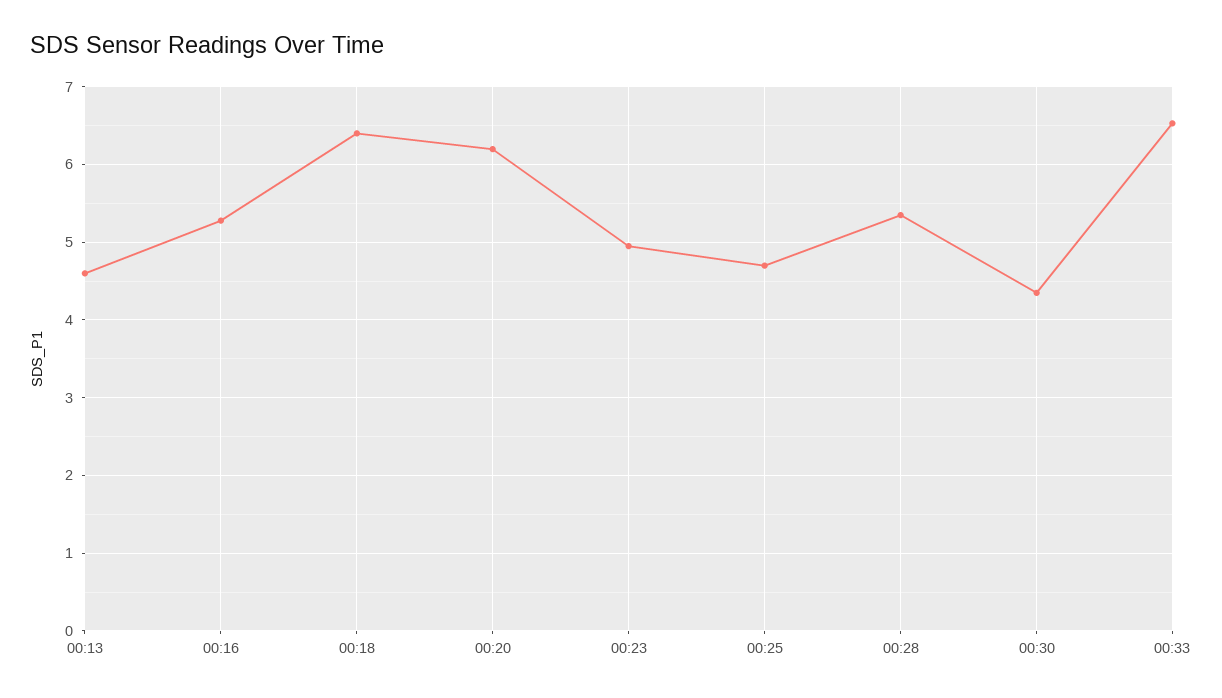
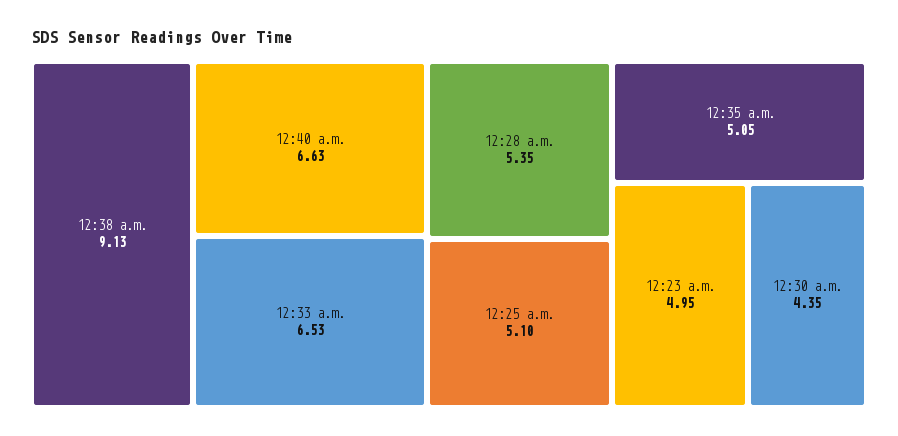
00:13: 4.6 -> none
00:16: 5.3 -> none
00:18: 6.4 -> none
00:20: 6.2 -> none
00:25: 4.7 -> 5.1
12:38 a.m.: none -> 9.13
12:40 a.m.: none -> 6.63
12:35 a.m.: none -> 5.05

